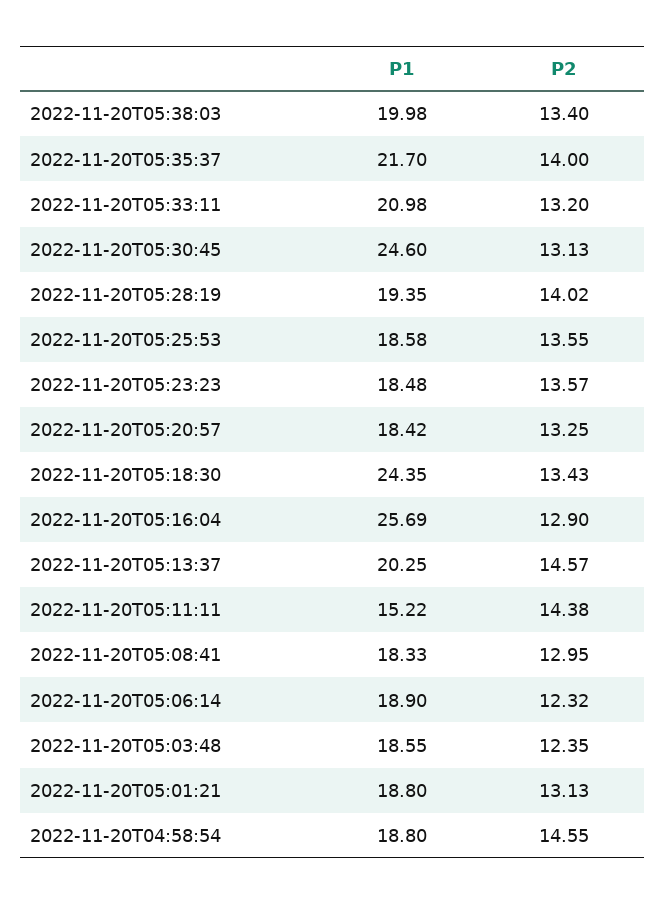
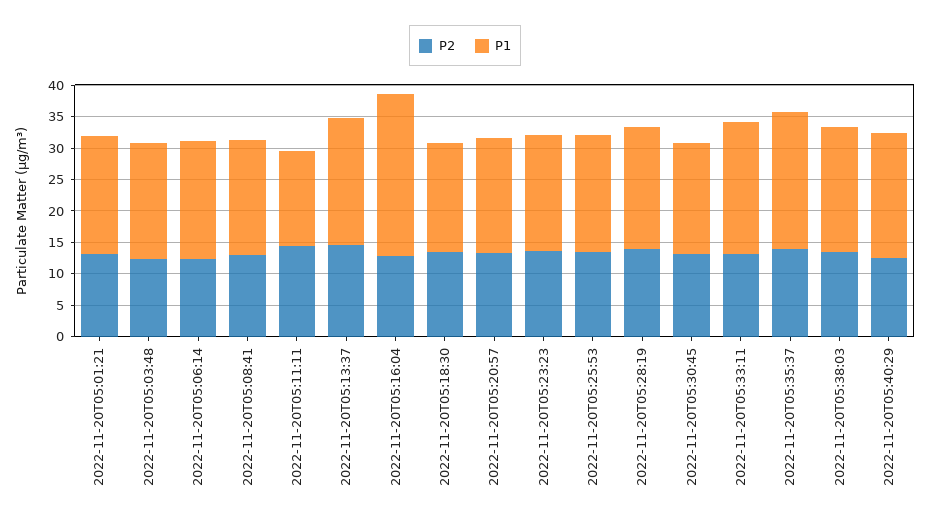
P1, 2022-11-20T05:30:45: 24.6 -> 17.5
P1, 2022-11-20T05:18:30: 24.35 -> 17.5
P1, 2022-11-20T04:58:54: 18.8 -> none
P2, 2022-11-20T04:58:54: 14.55 -> none
P2, 2022-11-20T05:40:29: none -> 12.5
P1, 2022-11-20T05:40:29: none -> 20

